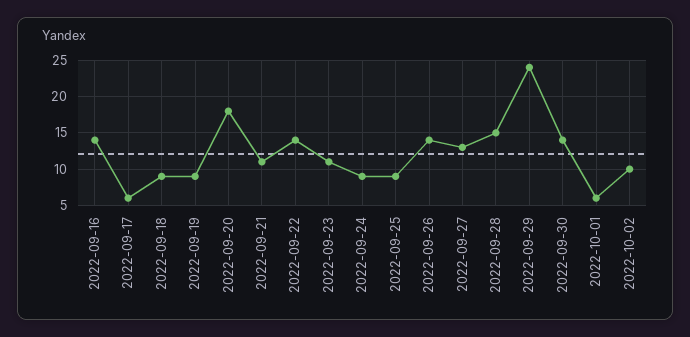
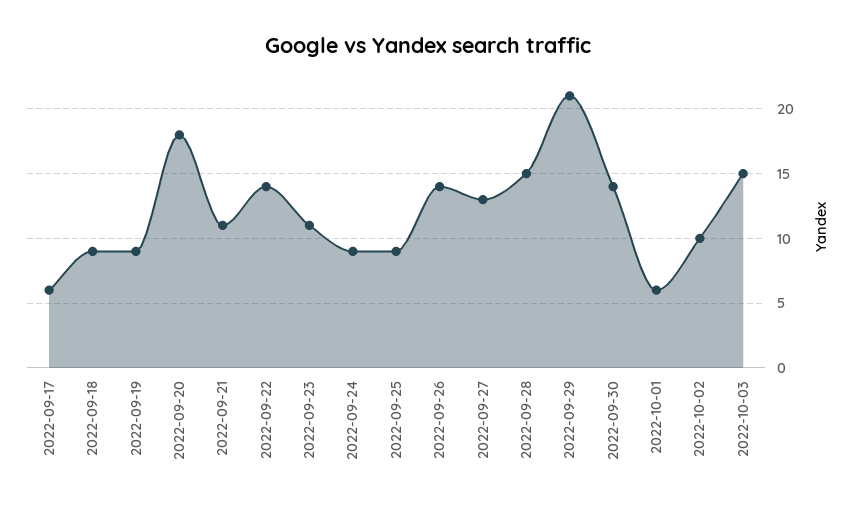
2022-09-16: 14 -> none
2022-09-29: 24 -> 21
2022-10-03: none -> 15

